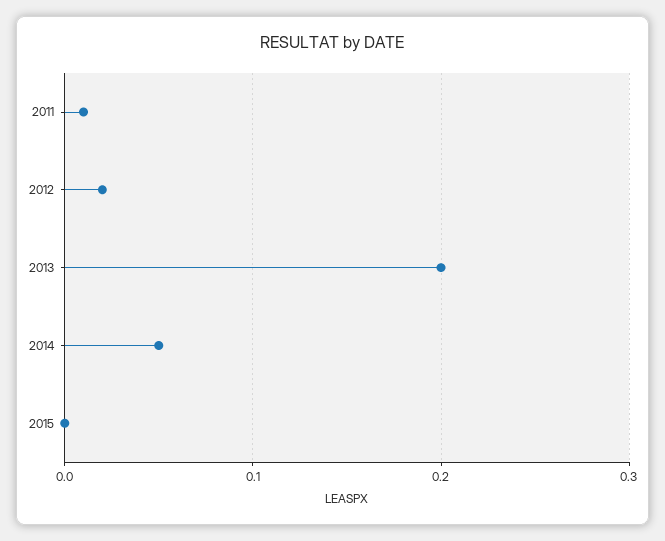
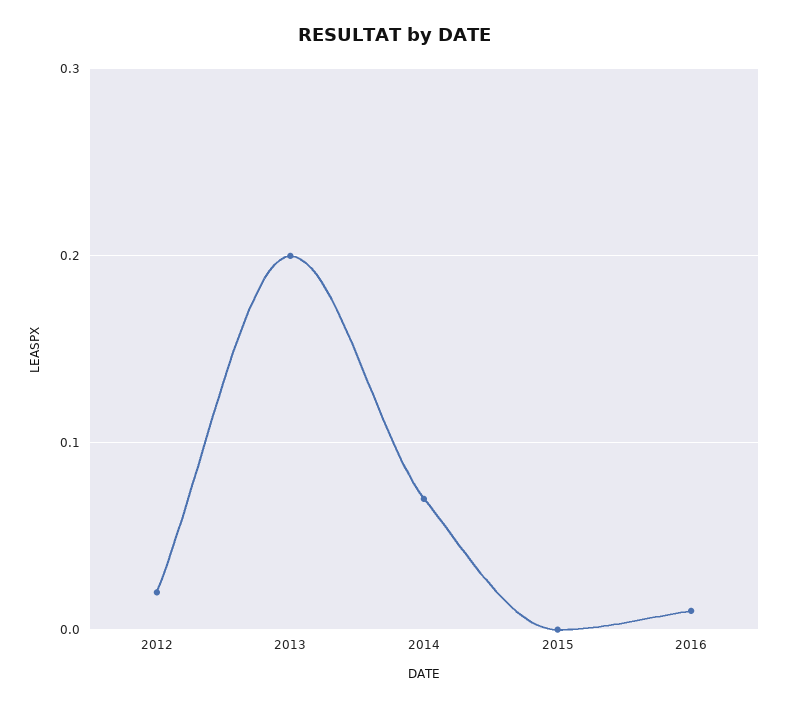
2011: 0.01 -> none
2014: 0.05 -> 0.07
2016: none -> 0.01

